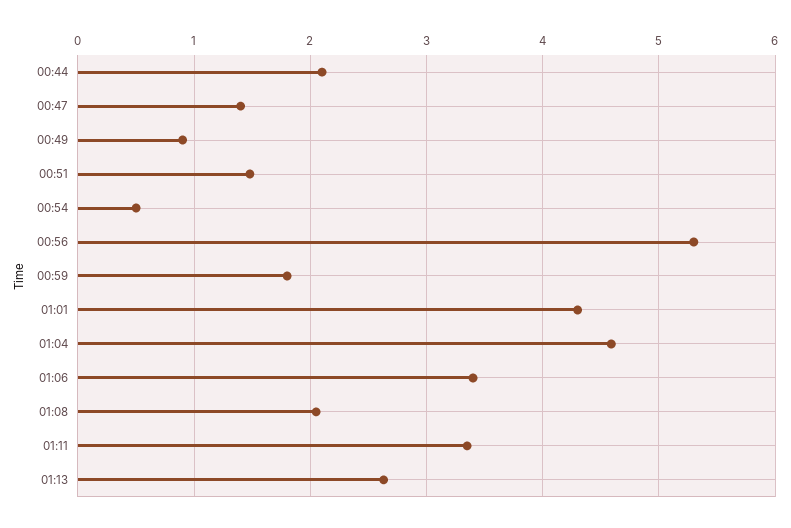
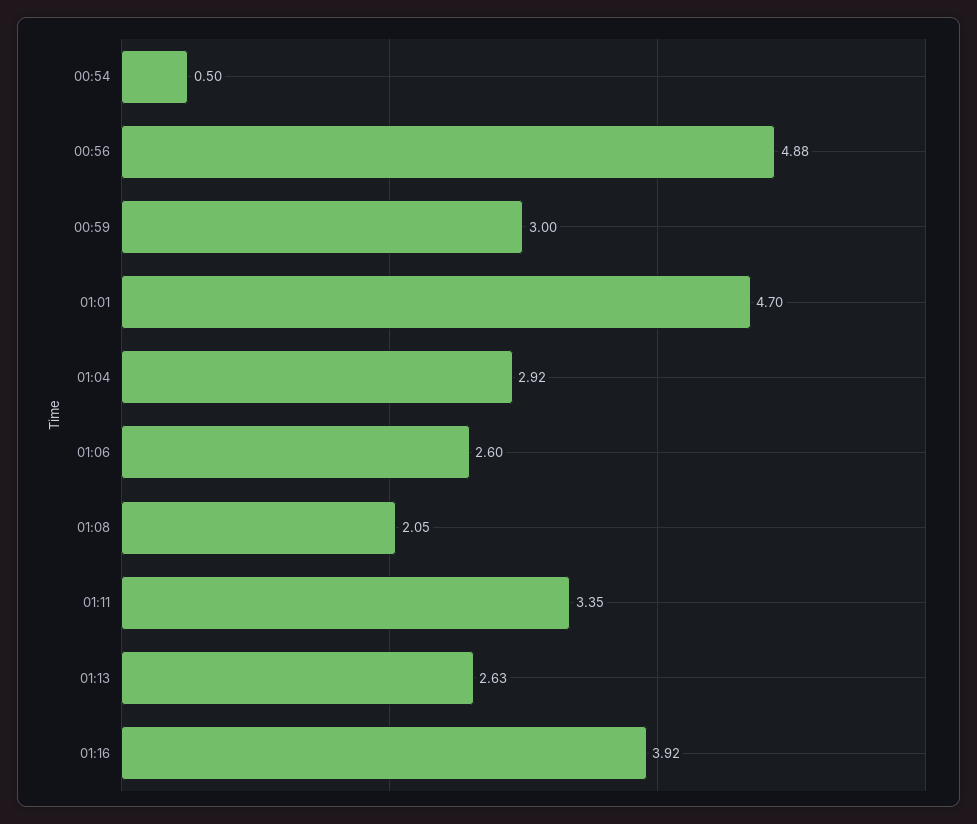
00:44: 2.1 -> none
00:47: 1.4 -> none
00:49: 0.9 -> none
00:51: 1.5 -> none
00:56: 5.3 -> 4.88
00:59: 1.8 -> 3
01:01: 4.3 -> 4.7
01:04: 4.6 -> 2.92
01:06: 3.4 -> 2.6
01:16: none -> 3.92

